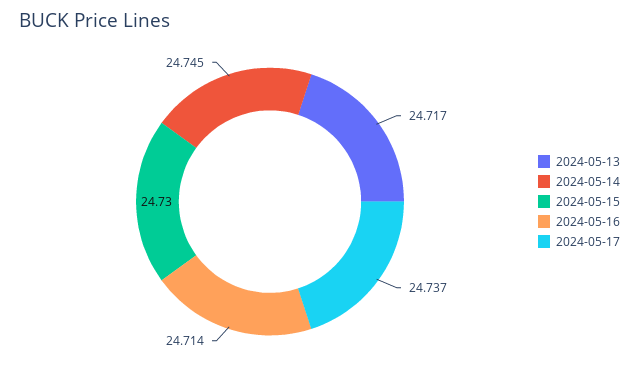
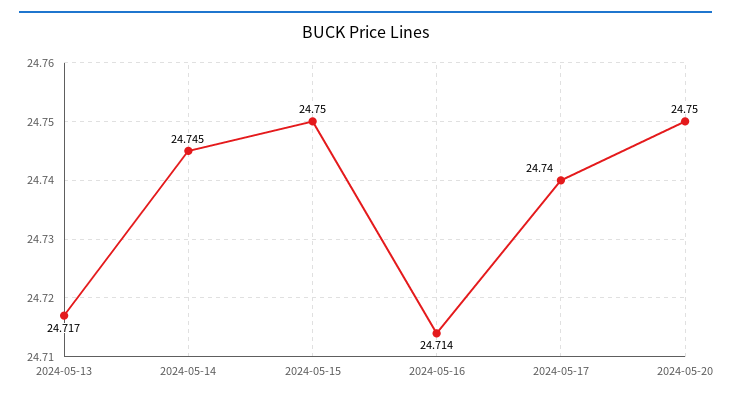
2024-05-15: 24.73 -> 24.75
2024-05-17: 24.737 -> 24.74
2024-05-20: none -> 24.75

